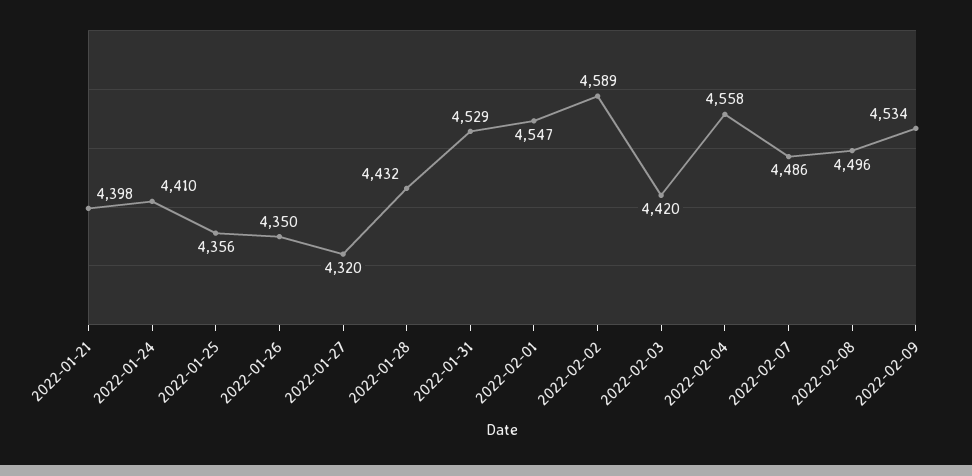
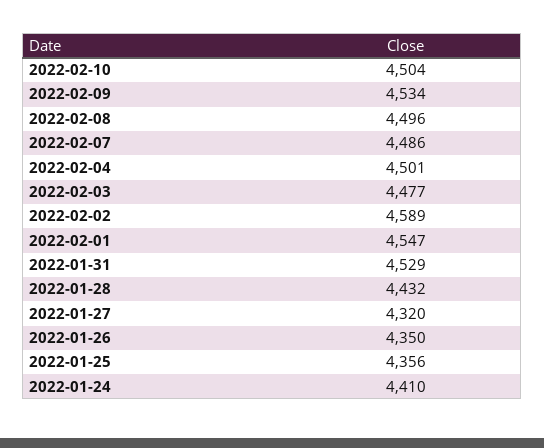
2022-01-21: 4398 -> none
2022-02-03: 4420 -> 4477
2022-02-04: 4558 -> 4501
2022-02-10: none -> 4504

